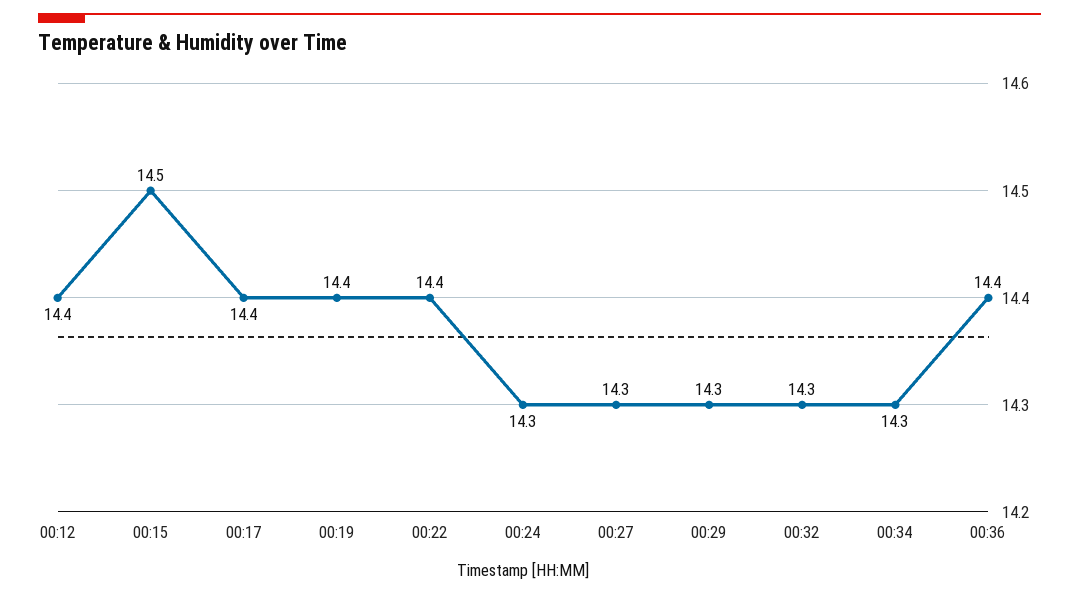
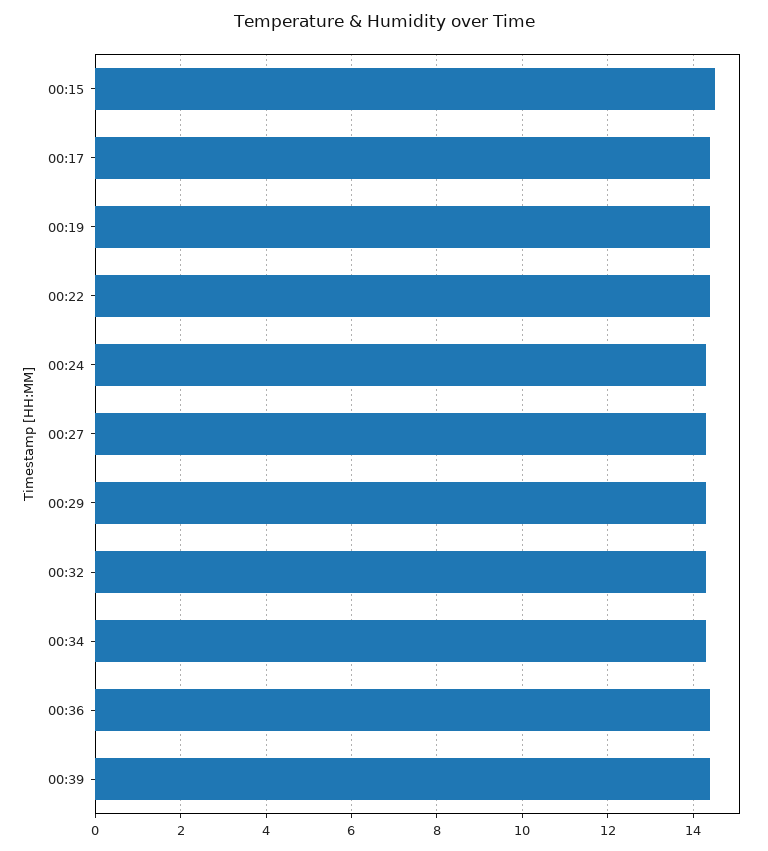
00:12: 14.4 -> none
00:39: none -> 14.5

